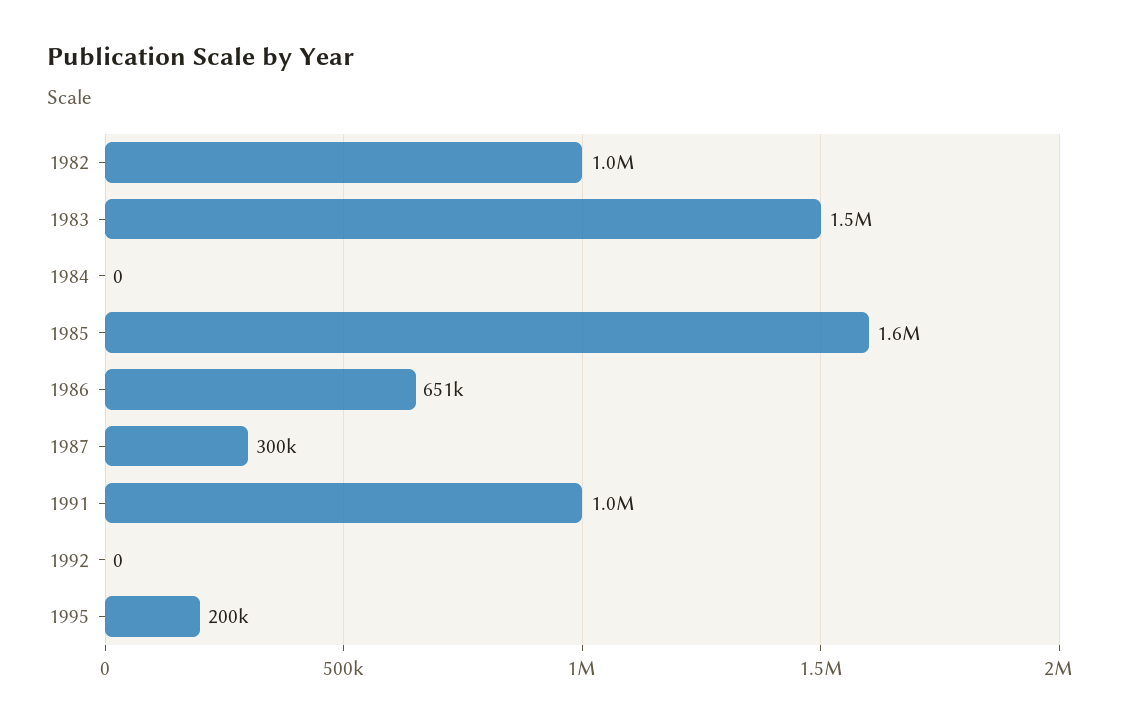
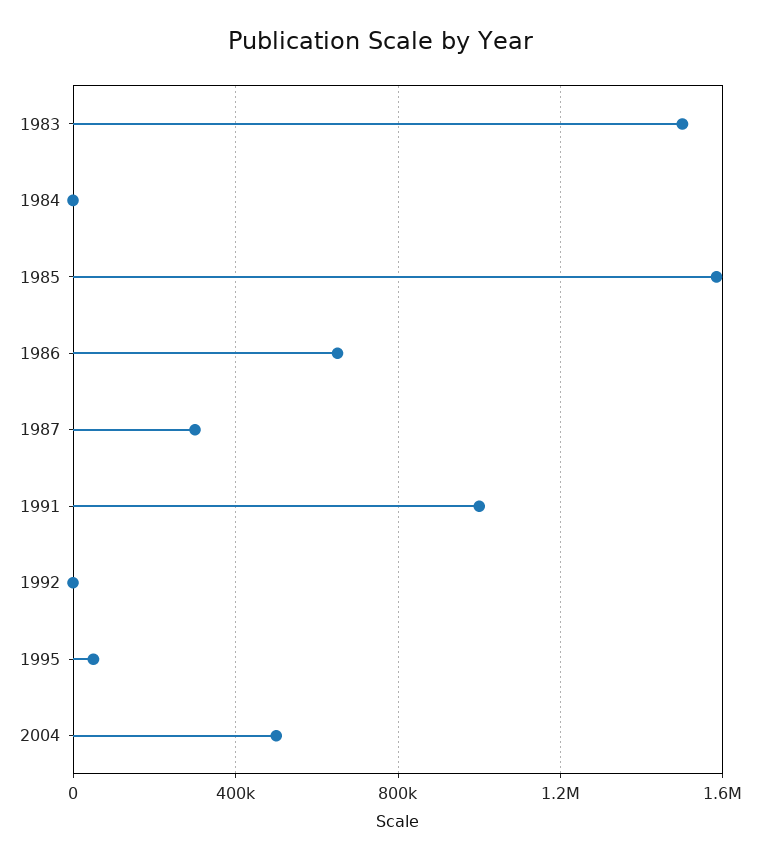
1982: 1000000 -> none
1995: 200000 -> 50000
2004: none -> 500000

